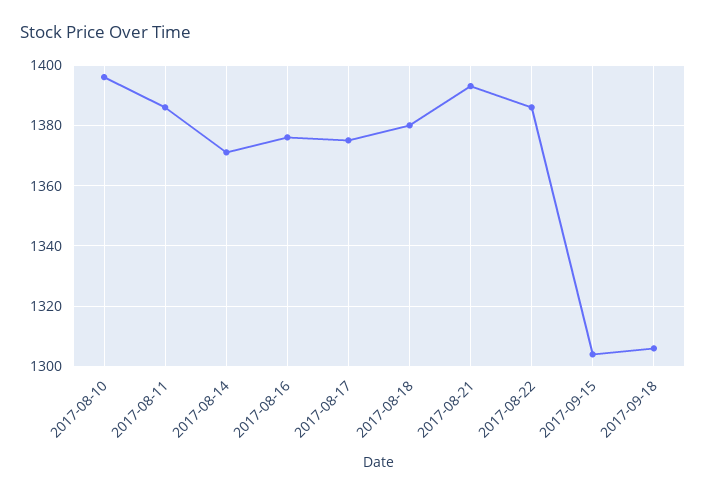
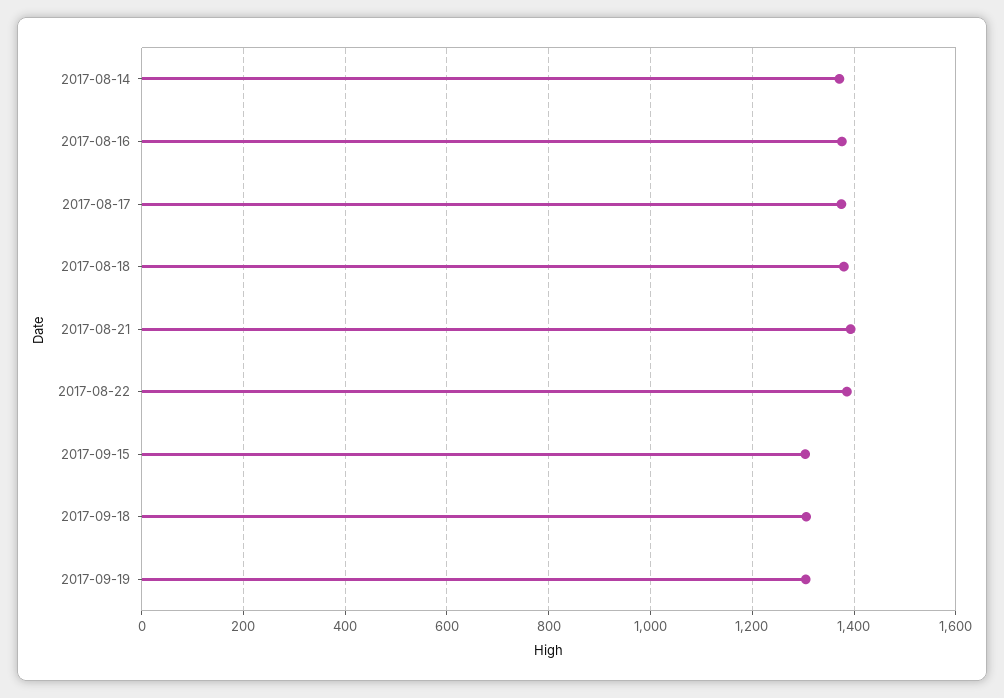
2017-08-10: 1395 -> none
2017-08-11: 1385 -> none
2017-09-19: none -> 1300

